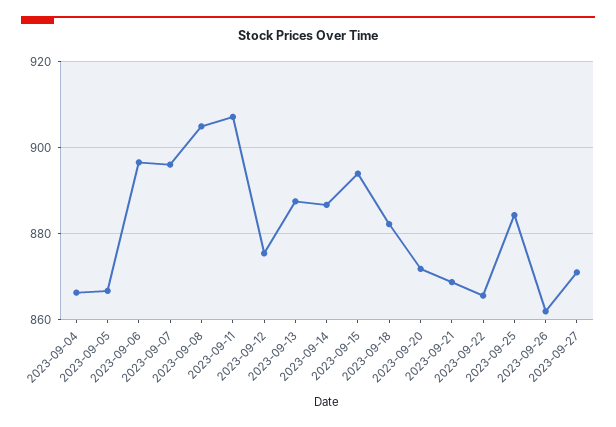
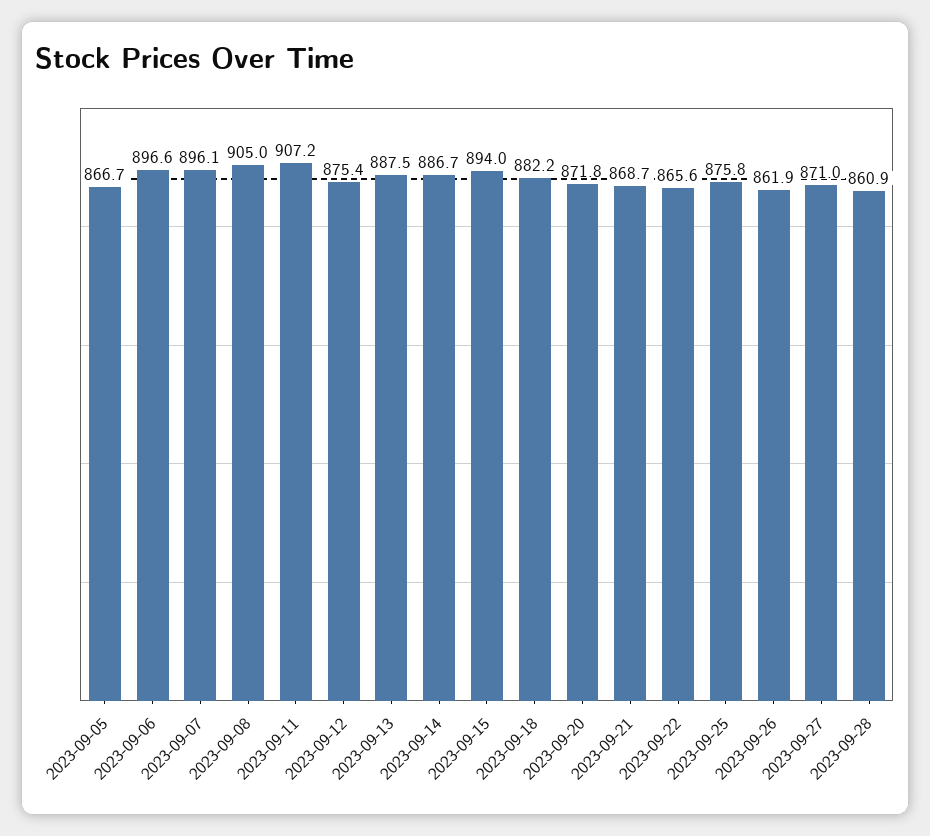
2023-09-04: 866 -> none
2023-09-25: 884 -> 875.8
2023-09-28: none -> 860.9

